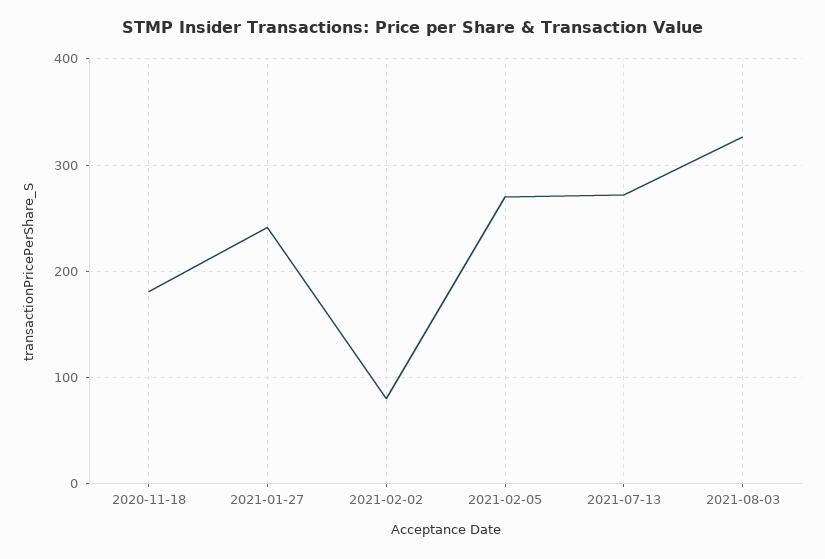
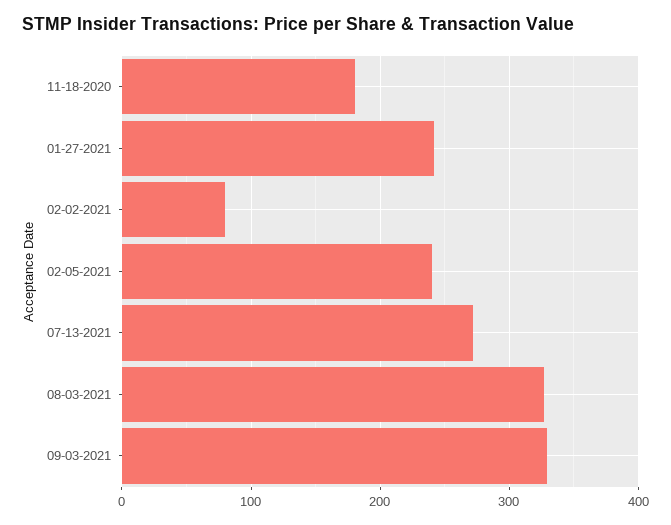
2021-02-05: 270 -> 240
09-03-2021: none -> 330

